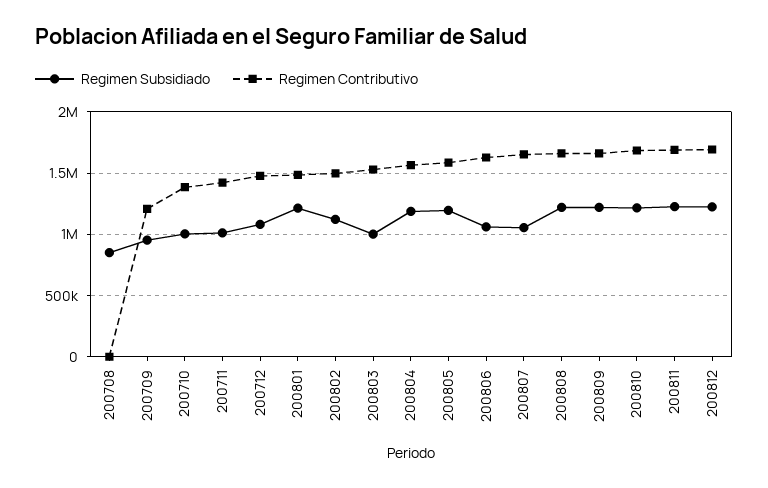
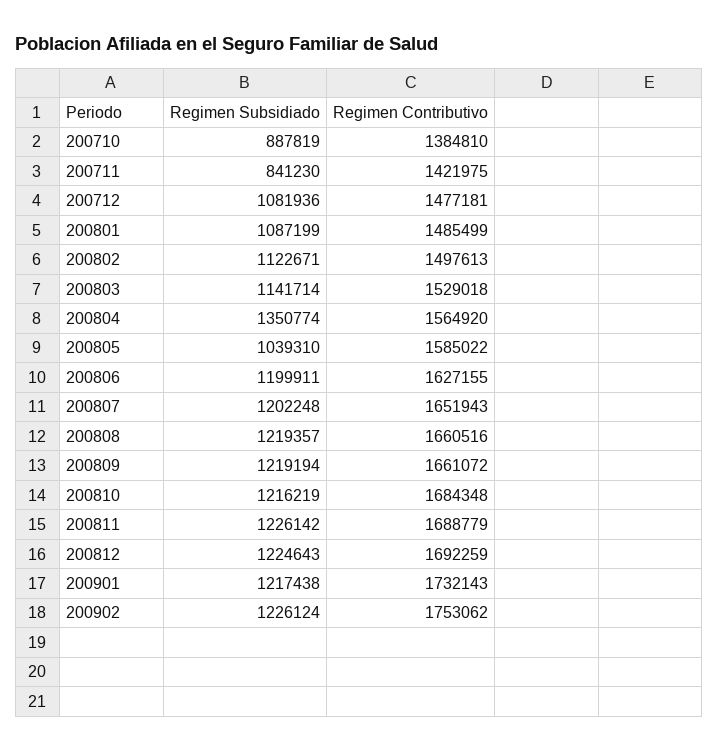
Regimen Subsidiado, 200708: 850000 -> none
Regimen Contributivo, 200708: 0 -> none
Regimen Subsidiado, 200709: 950000 -> none
Regimen Contributivo, 200709: 1200000 -> none
Regimen Subsidiado, 200710: 1000000 -> 887819
Regimen Subsidiado, 200711: 1000000 -> 841230
Regimen Subsidiado, 200801: 1200000 -> 1087199
Regimen Subsidiado, 200803: 1000000 -> 1141714
Regimen Subsidiado, 200804: 1200000 -> 1350774
Regimen Subsidiado, 200805: 1200000 -> 1039310
Regimen Subsidiado, 200806: 1050000 -> 1199911
Regimen Subsidiado, 200807: 1050000 -> 1202248
Regimen Subsidiado, 200901: none -> 1217438
Regimen Contributivo, 200901: none -> 1732143
Regimen Subsidiado, 200902: none -> 1226124
Regimen Contributivo, 200902: none -> 1753062

